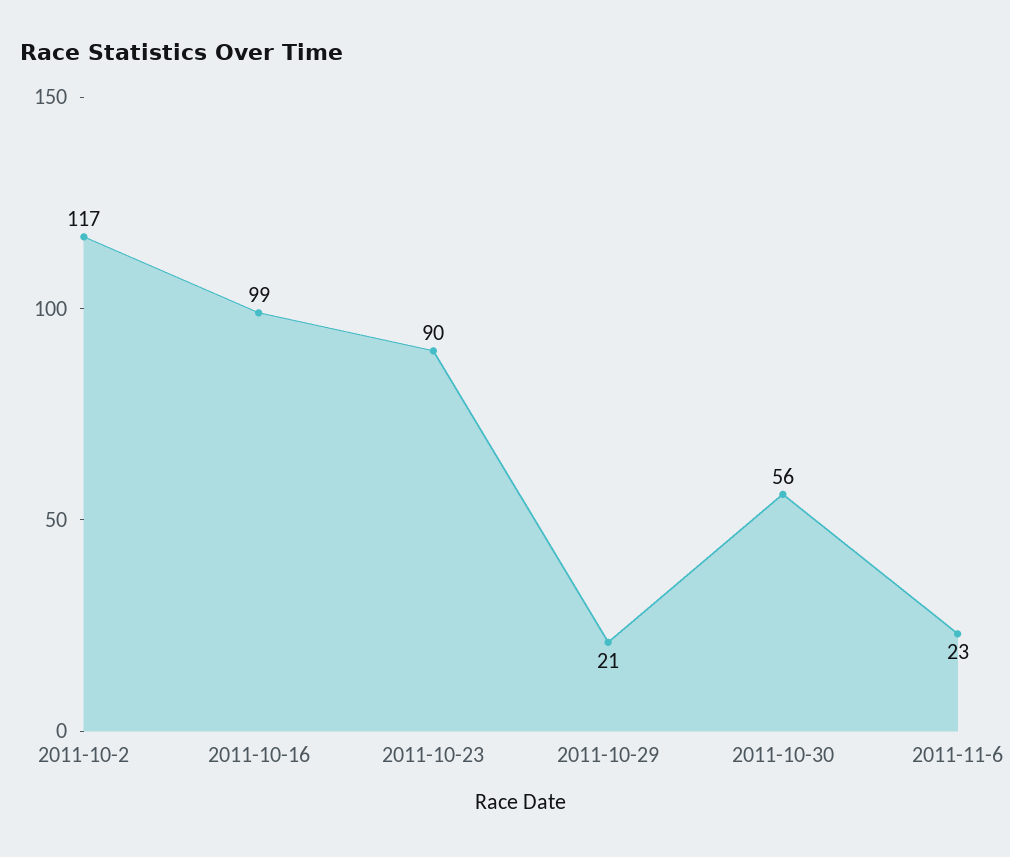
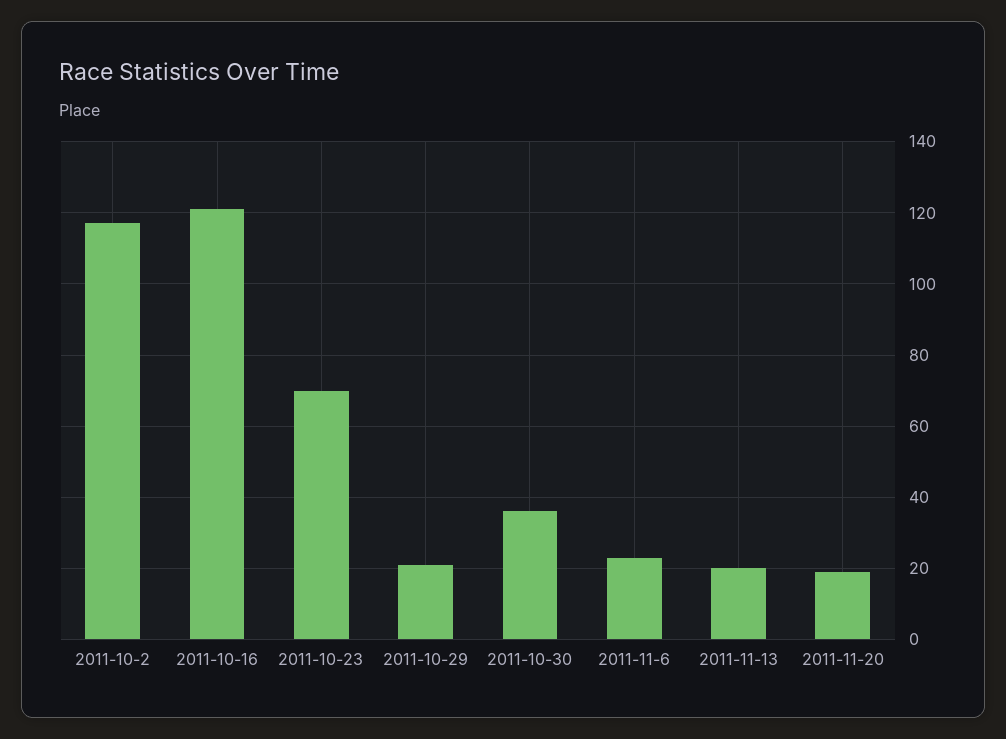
2011-10-16: 99 -> 120
2011-10-23: 90 -> 70
2011-10-30: 56 -> 35
2011-11-13: none -> 20
2011-11-20: none -> 20

